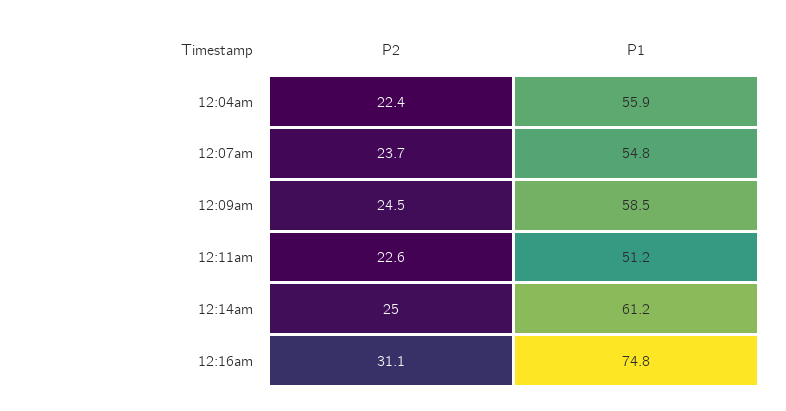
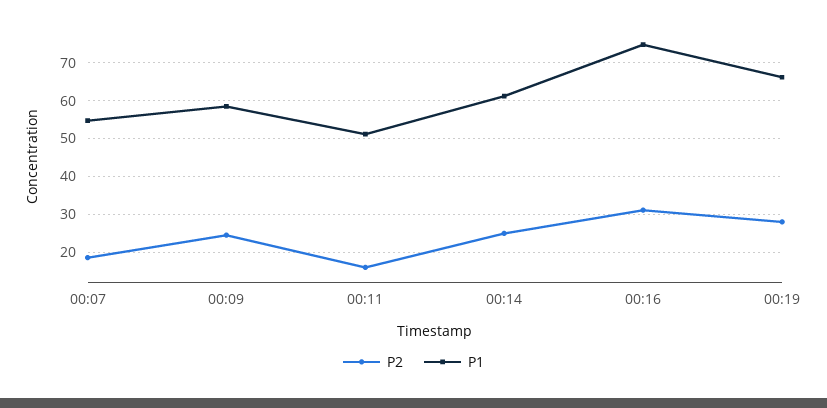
P2, 12:04am: 22.4 -> none
P1, 12:04am: 55.9 -> none
P2, 12:07am: 23.7 -> 18
P2, 12:11am: 22.6 -> 16
P2, 00:19: none -> 28
P1, 00:19: none -> 66

